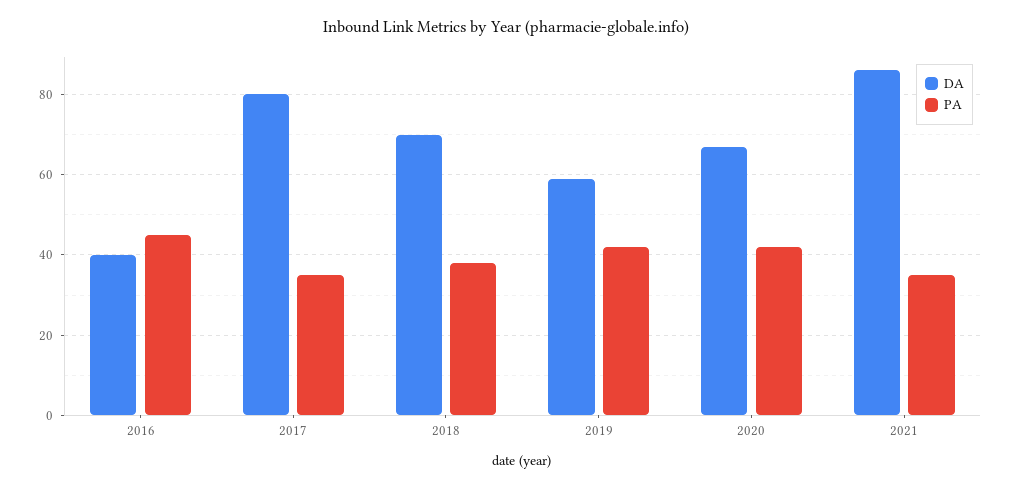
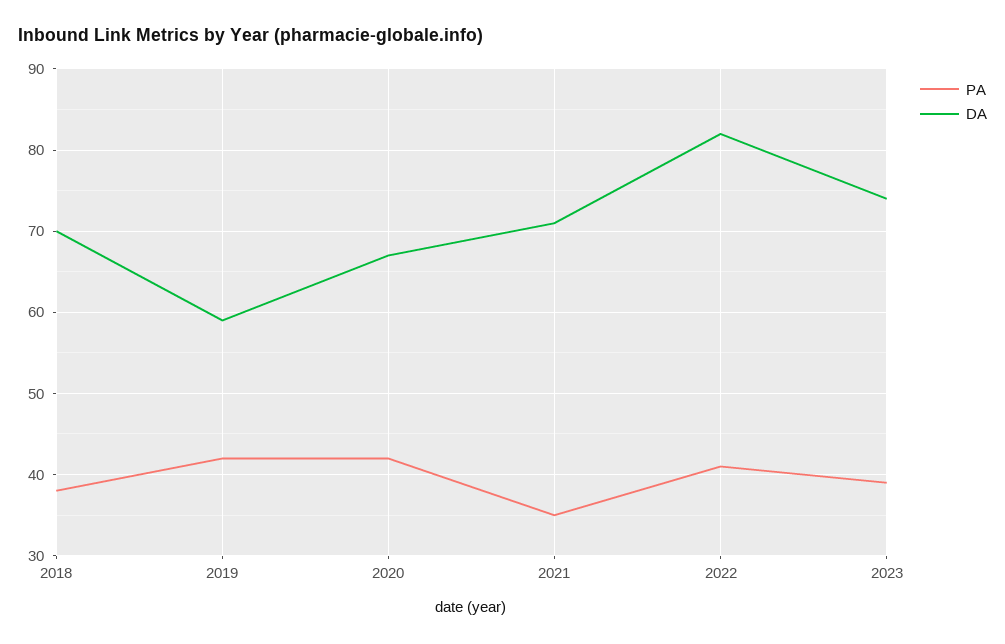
DA, 2016: 40 -> none
PA, 2016: 45 -> none
DA, 2017: 80 -> none
PA, 2017: 35 -> none
DA, 2021: 85 -> 71
PA, 2022: none -> 41
DA, 2022: none -> 82
PA, 2023: none -> 39
DA, 2023: none -> 74

